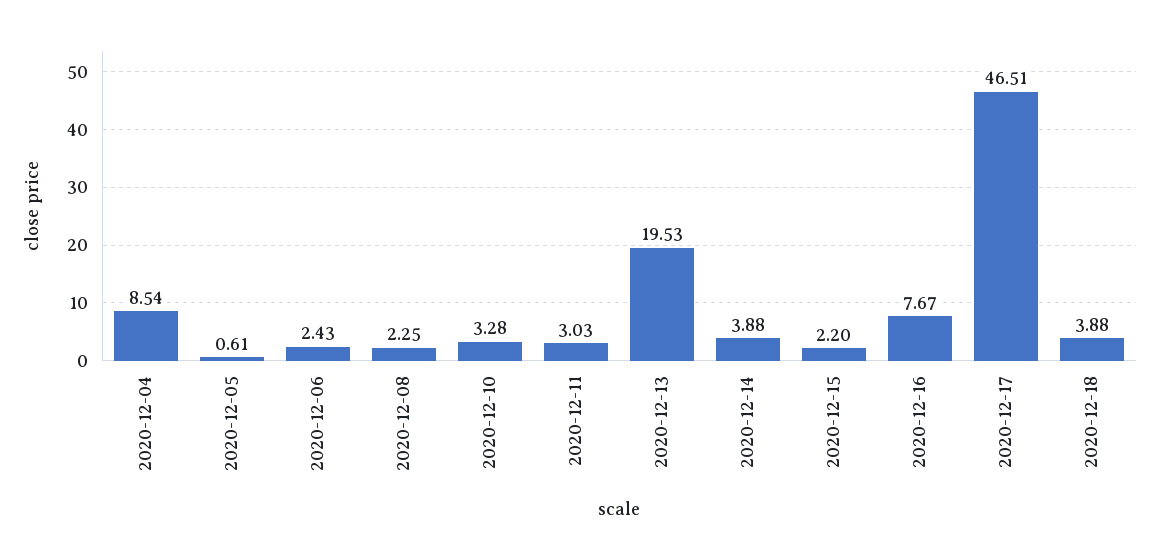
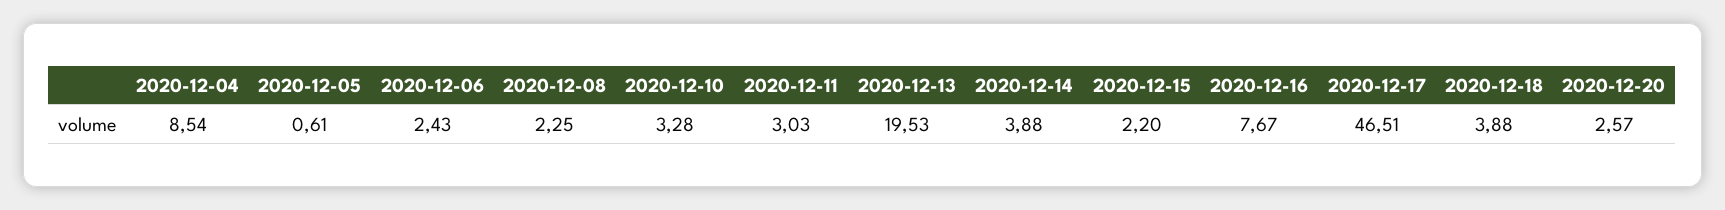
2020-12-20: none -> 2.57

